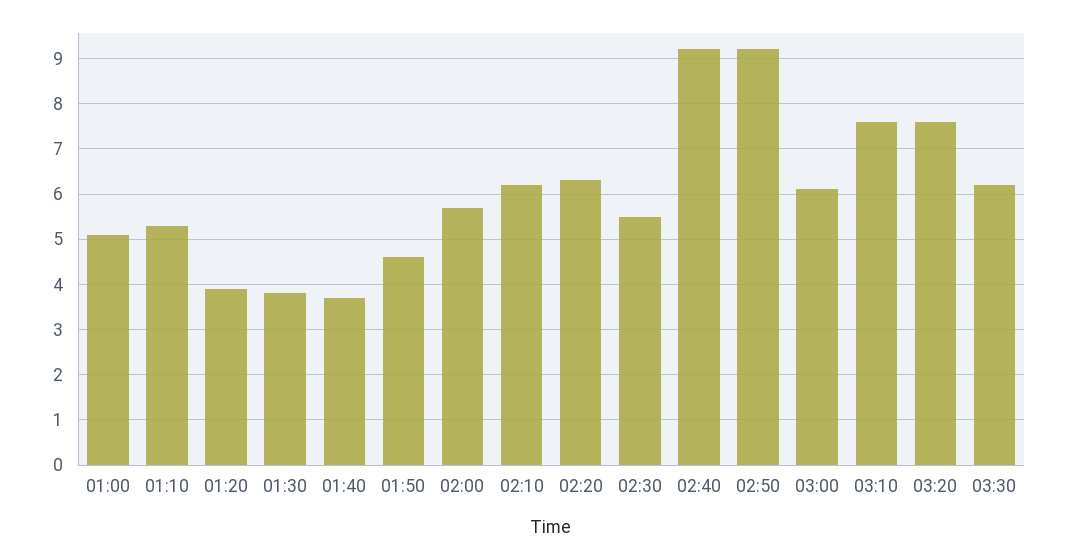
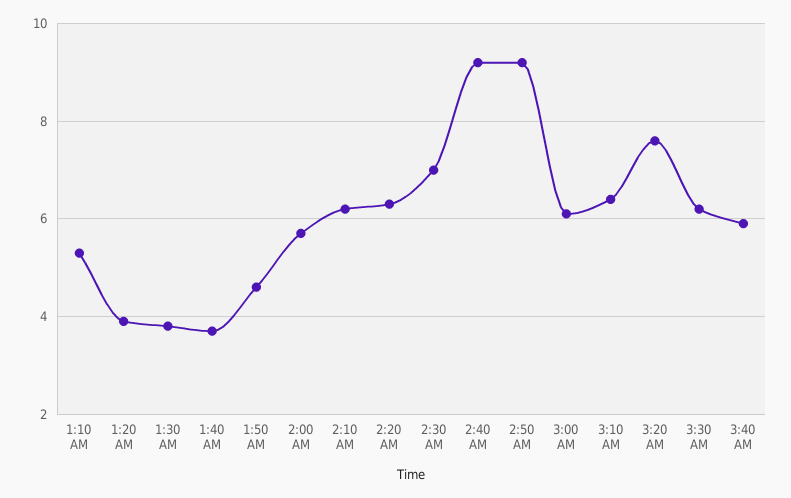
01:00: 5 -> none
02:30: 5.5 -> 7
03:10: 7.5 -> 6.5
3:40 AM: none -> 6

